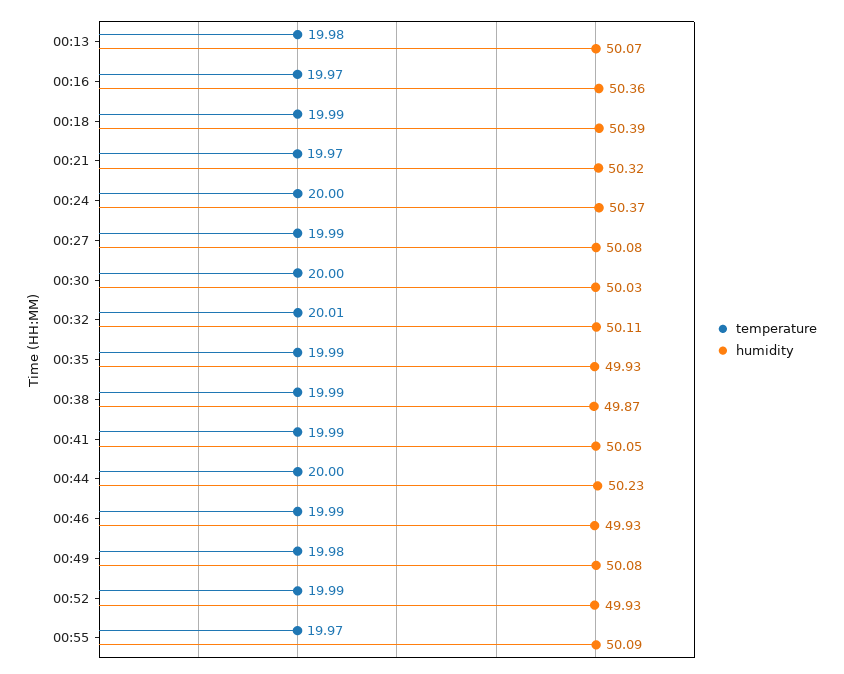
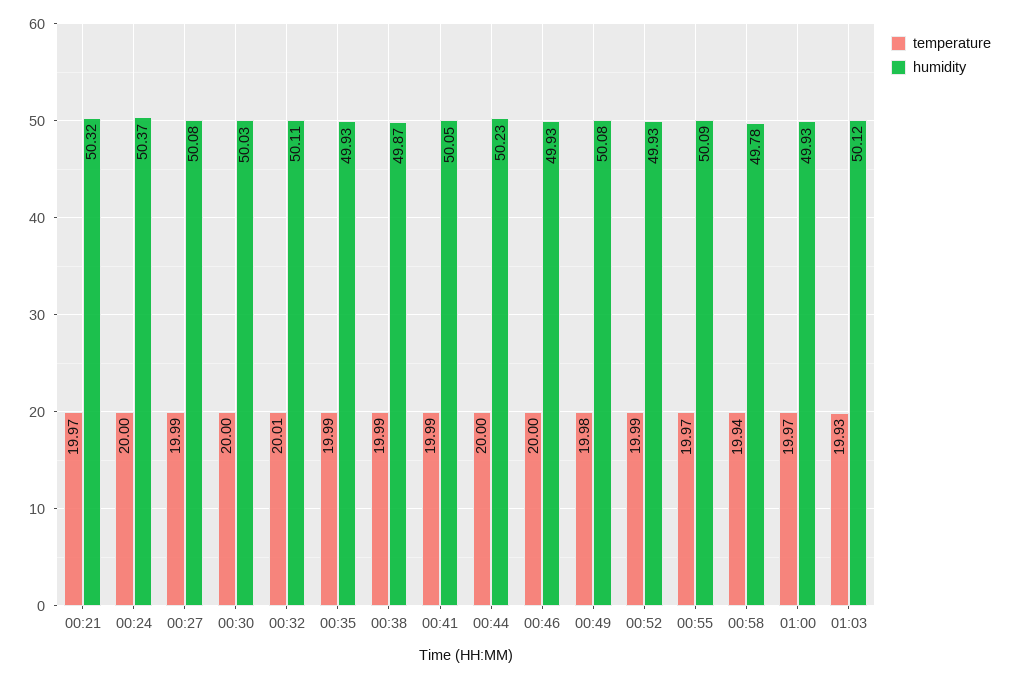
temperature, 00:13: 19.98 -> none
humidity, 00:13: 50.07 -> none
temperature, 00:16: 19.97 -> none
humidity, 00:16: 50.36 -> none
temperature, 00:18: 19.99 -> none
humidity, 00:18: 50.39 -> none
temperature, 00:46: 19.99 -> 20
temperature, 00:58: none -> 19.94
humidity, 00:58: none -> 49.78
temperature, 01:00: none -> 19.97
humidity, 01:00: none -> 49.93
temperature, 01:03: none -> 19.93
humidity, 01:03: none -> 50.12

